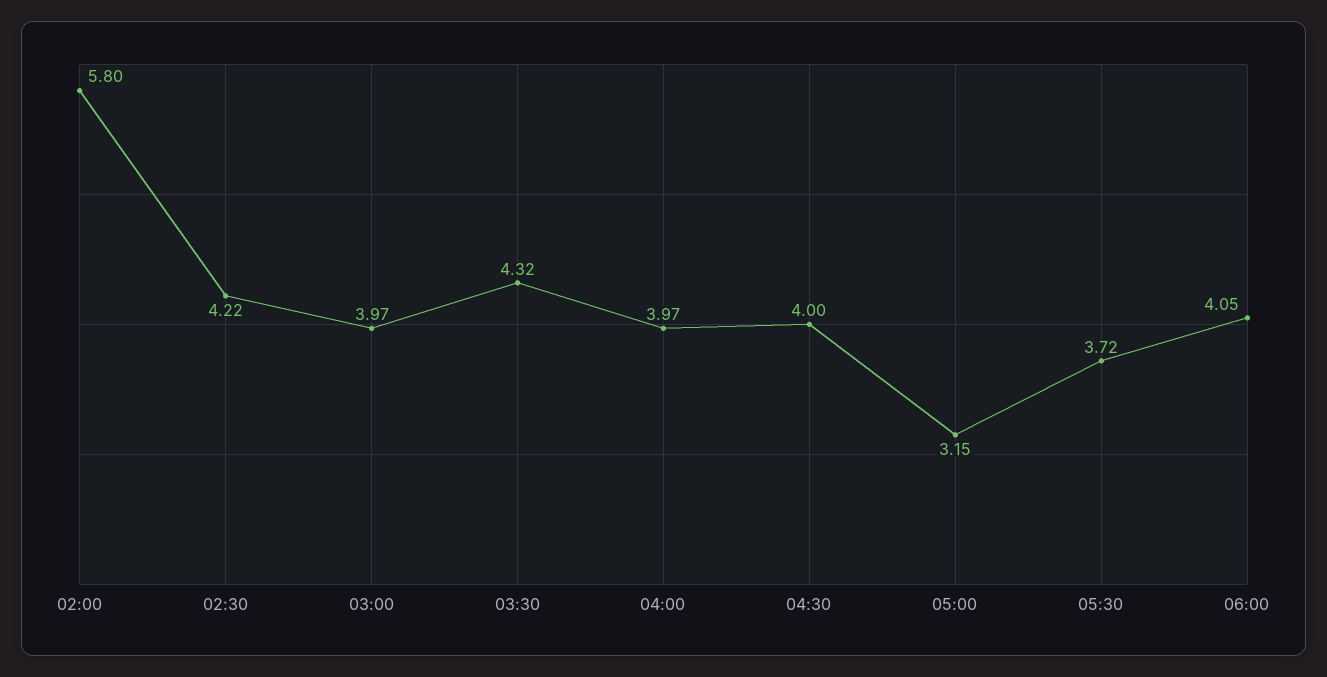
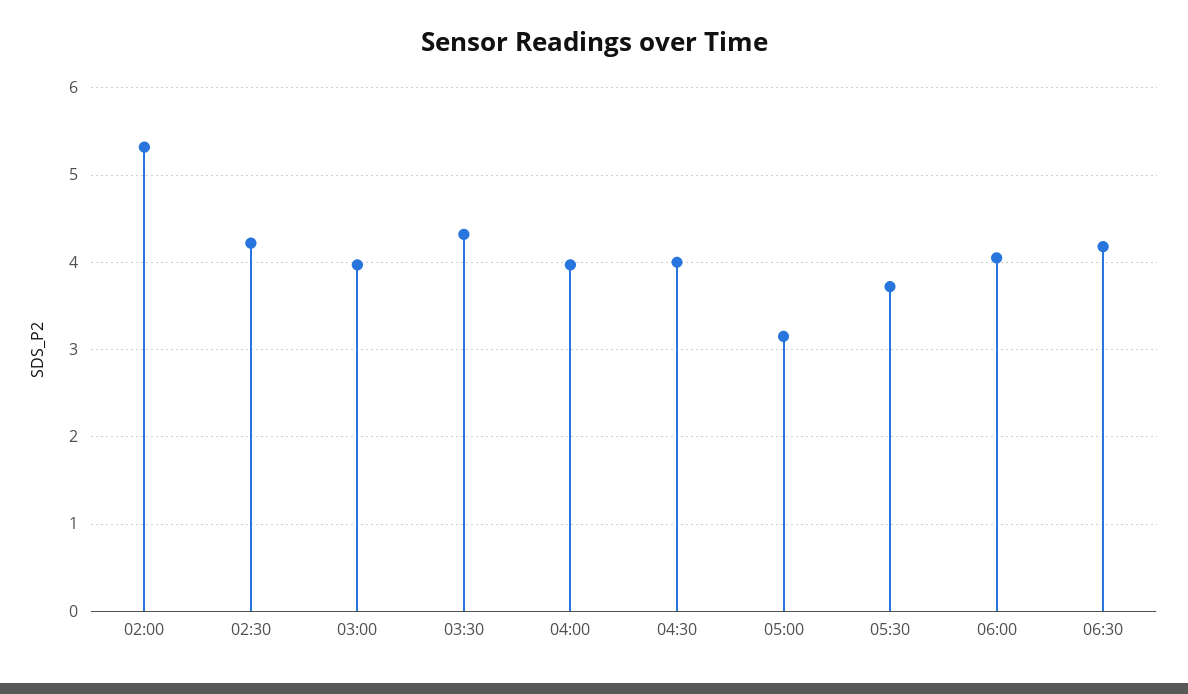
02:00: 5.8 -> 5.3
06:30: none -> 4.2

